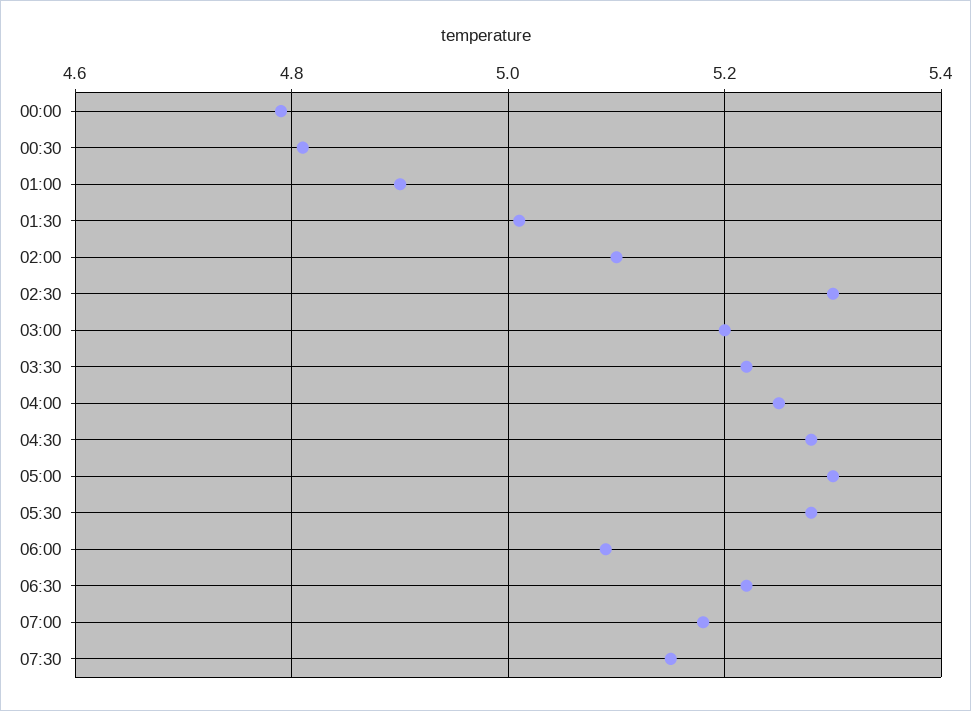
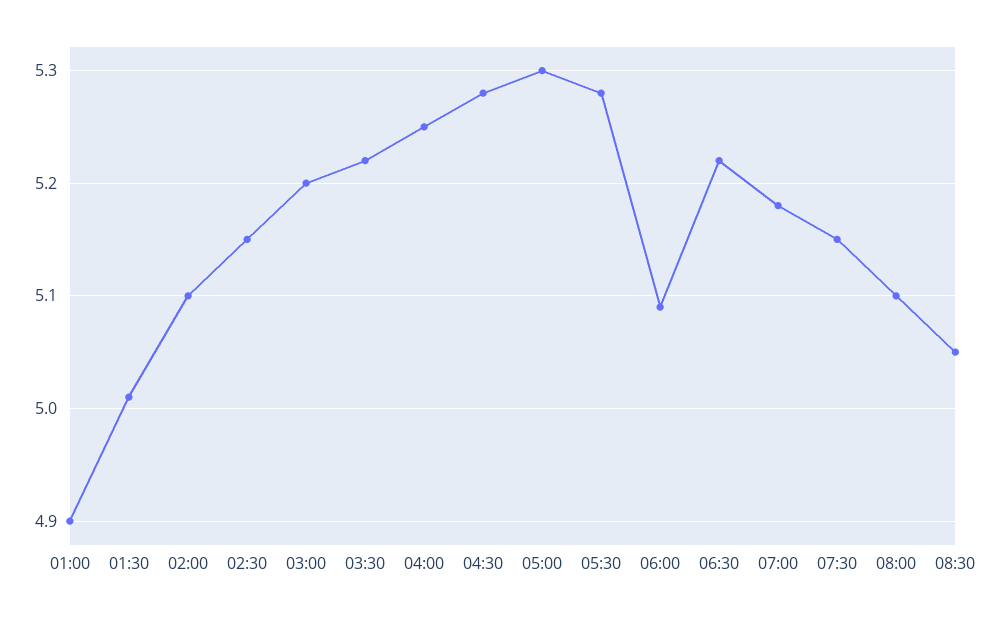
00:00: 4.8 -> none
00:30: 4.8 -> none
02:30: 5.3 -> 5.15
08:00: none -> 5.1
08:30: none -> 5.05

